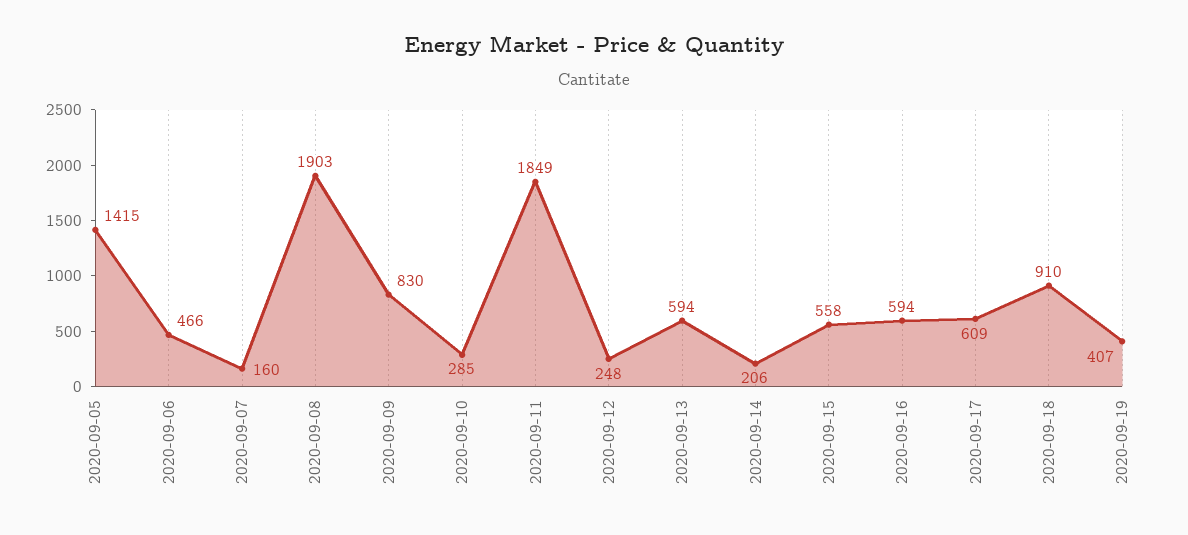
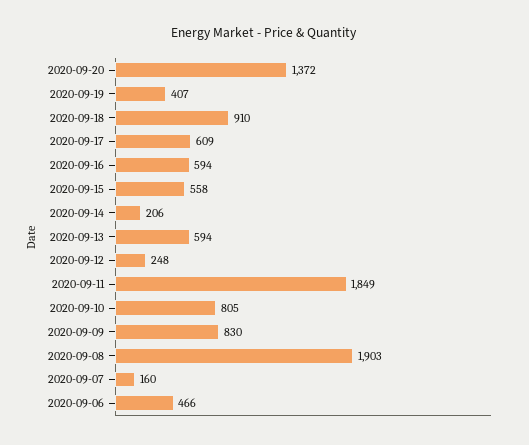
2020-09-05: 1415 -> none
2020-09-10: 285 -> 805
2020-09-20: none -> 1372

